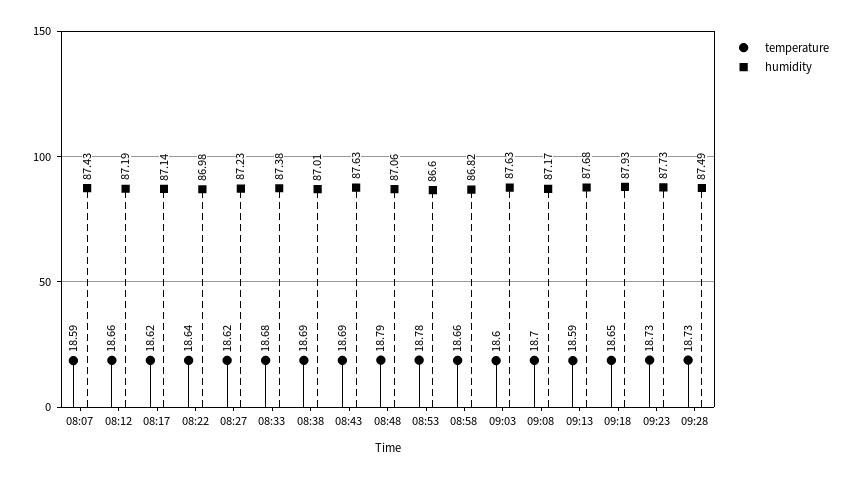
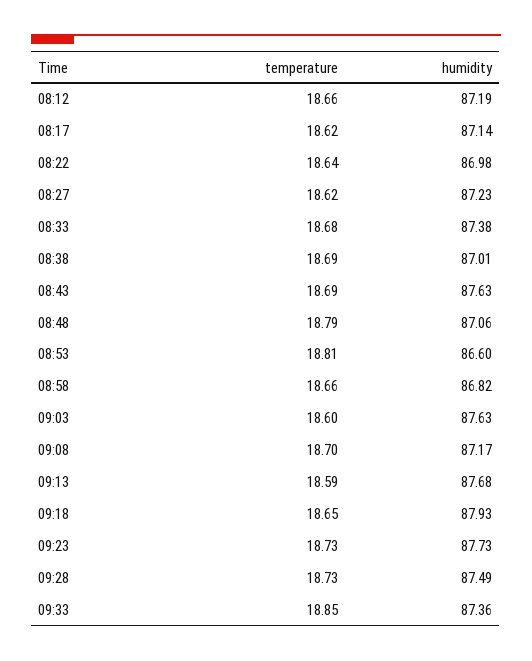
temperature, 08:07: 18.59 -> none
humidity, 08:07: 87.43 -> none
temperature, 08:53: 18.78 -> 18.81
temperature, 09:33: none -> 18.85
humidity, 09:33: none -> 87.36

